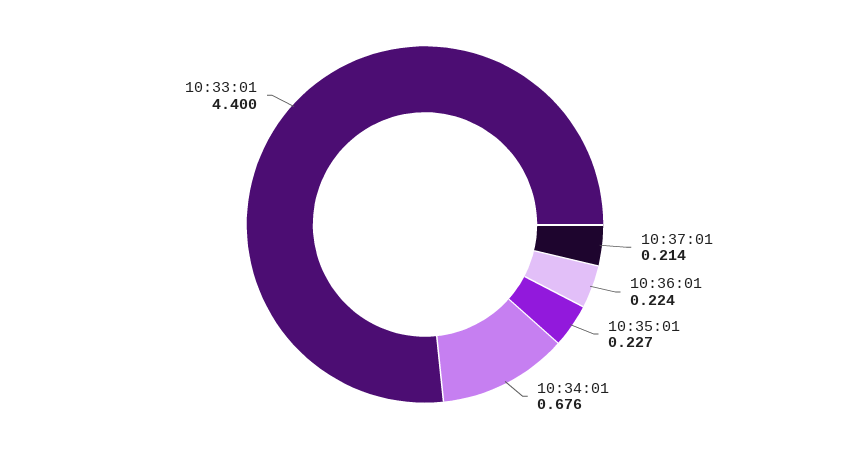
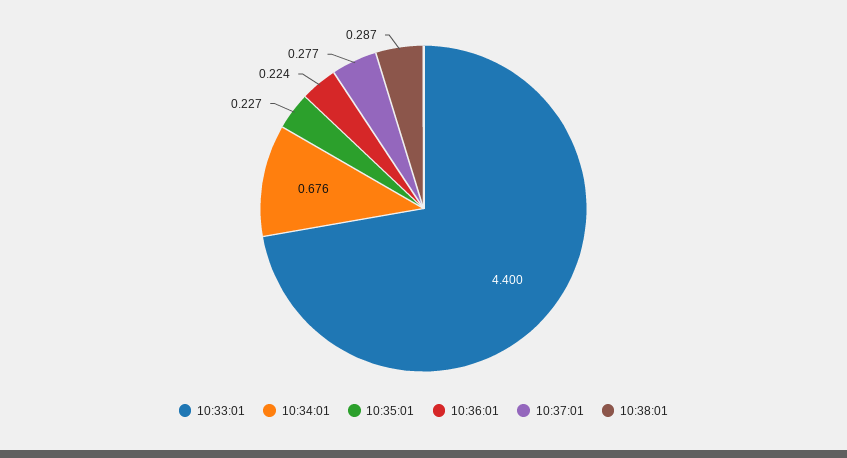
10:37:01: 0.214 -> 0.277
10:38:01: none -> 0.287

